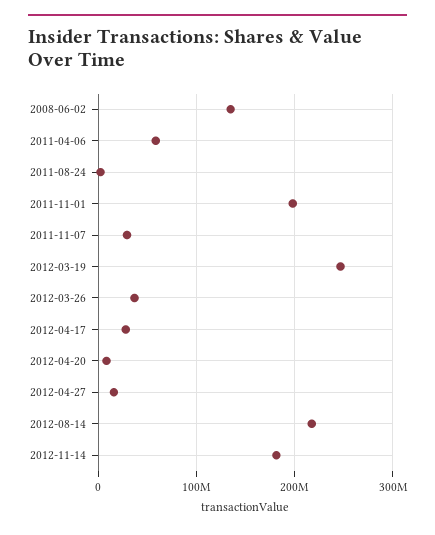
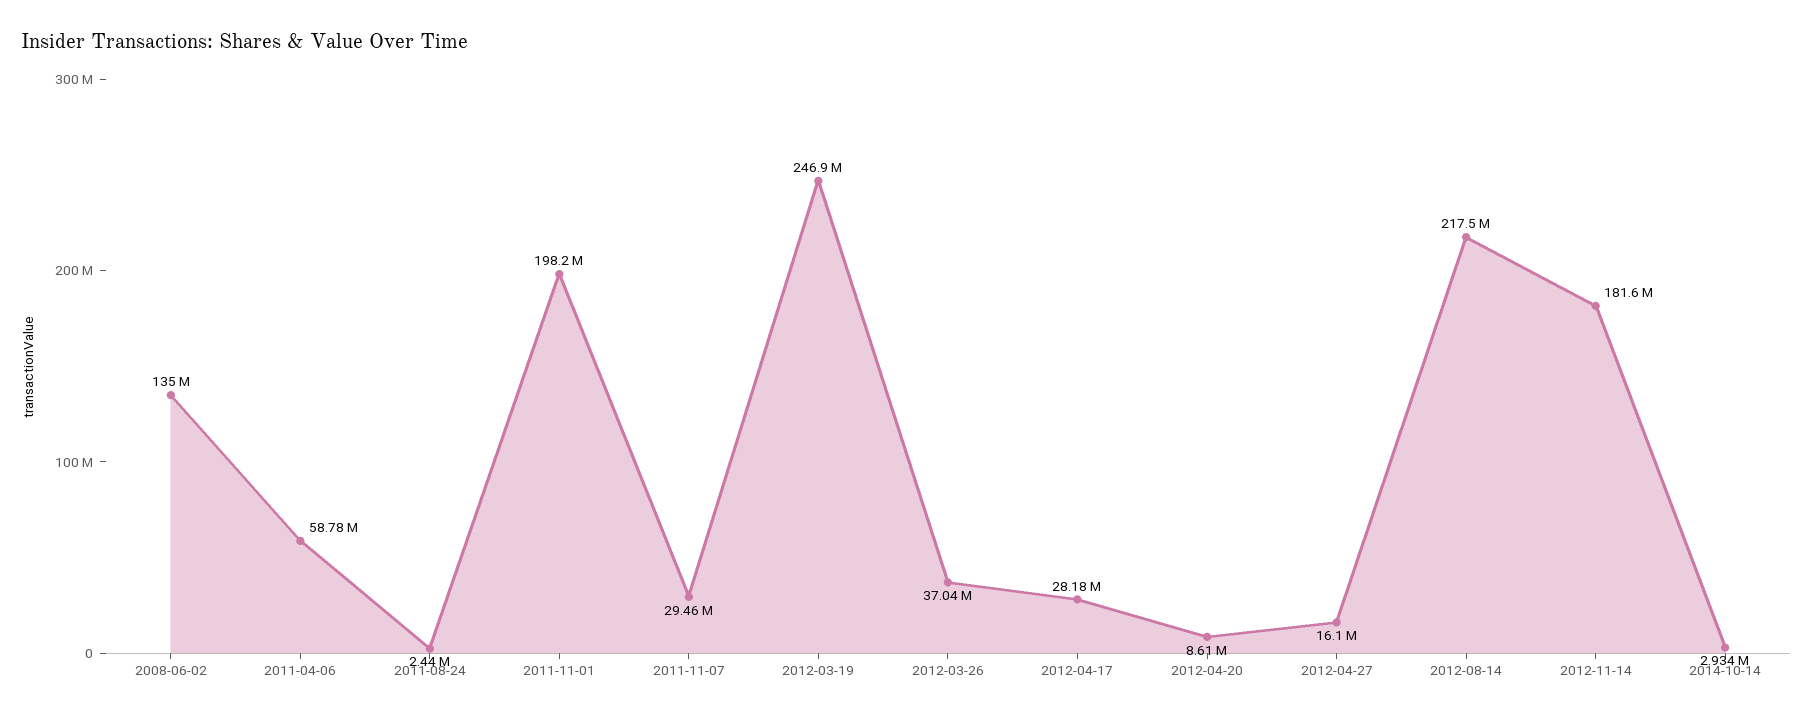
2014-10-14: none -> 2934000

